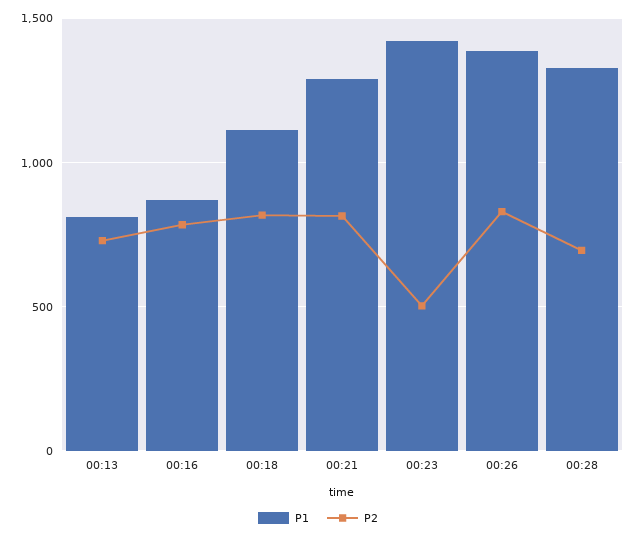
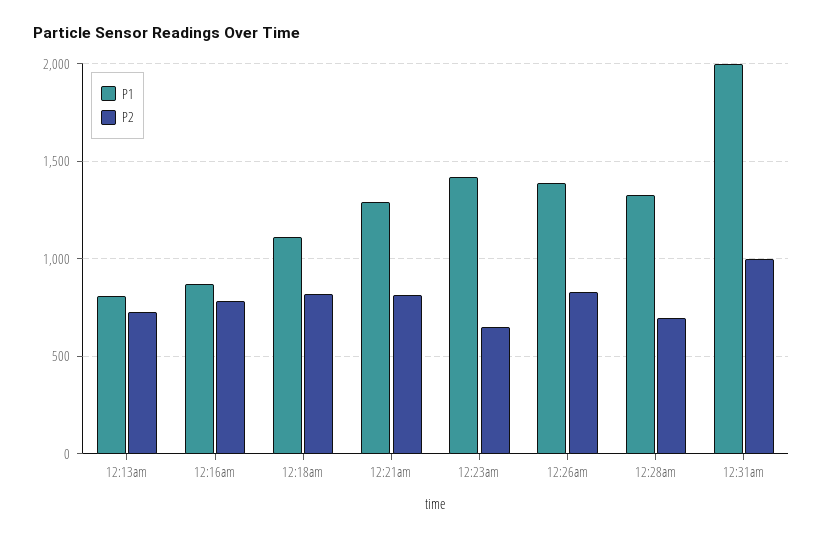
P2, 00:23: 500 -> 650
P1, 12:31am: none -> 2000
P2, 12:31am: none -> 1000

